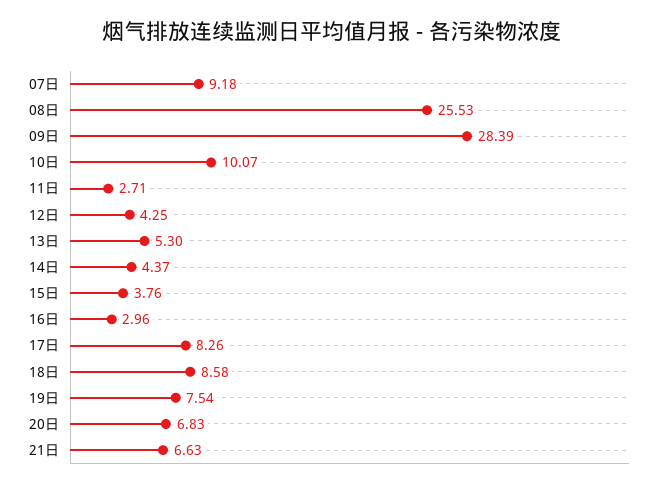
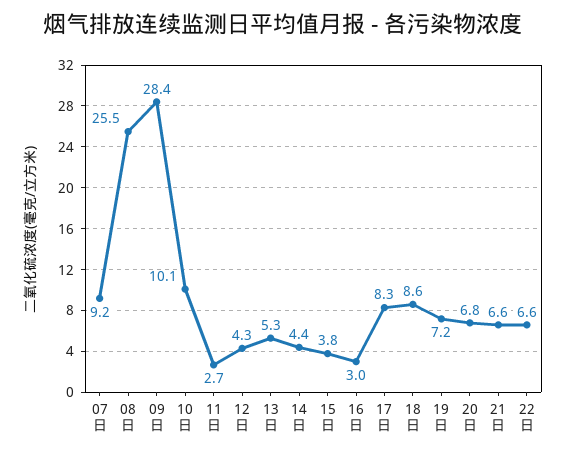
19日: 7.54 -> 7.2
22日: none -> 6.6

